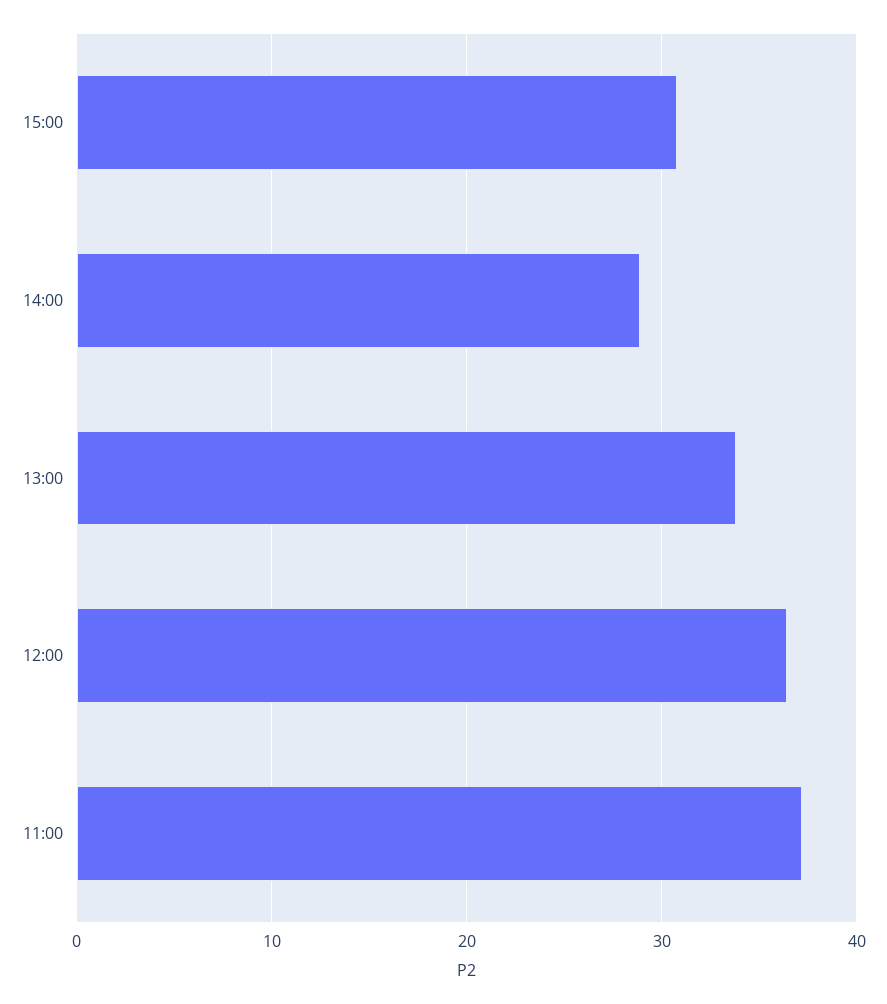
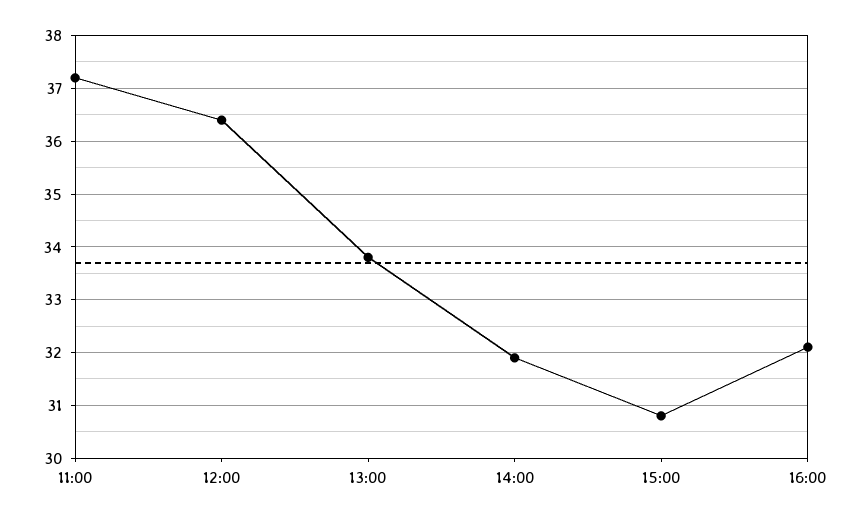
14:00: 29 -> 32
16:00: none -> 32

